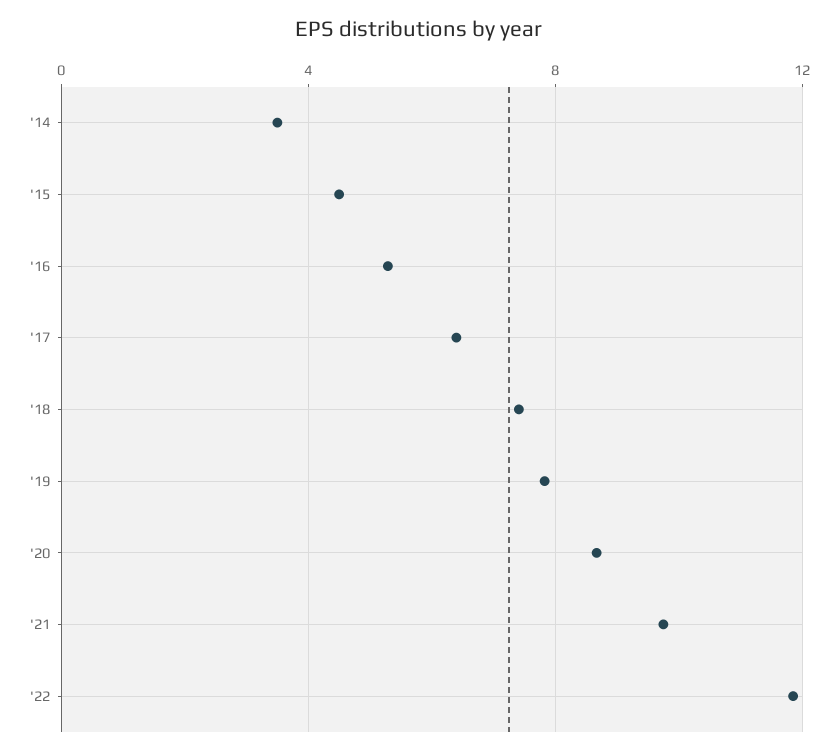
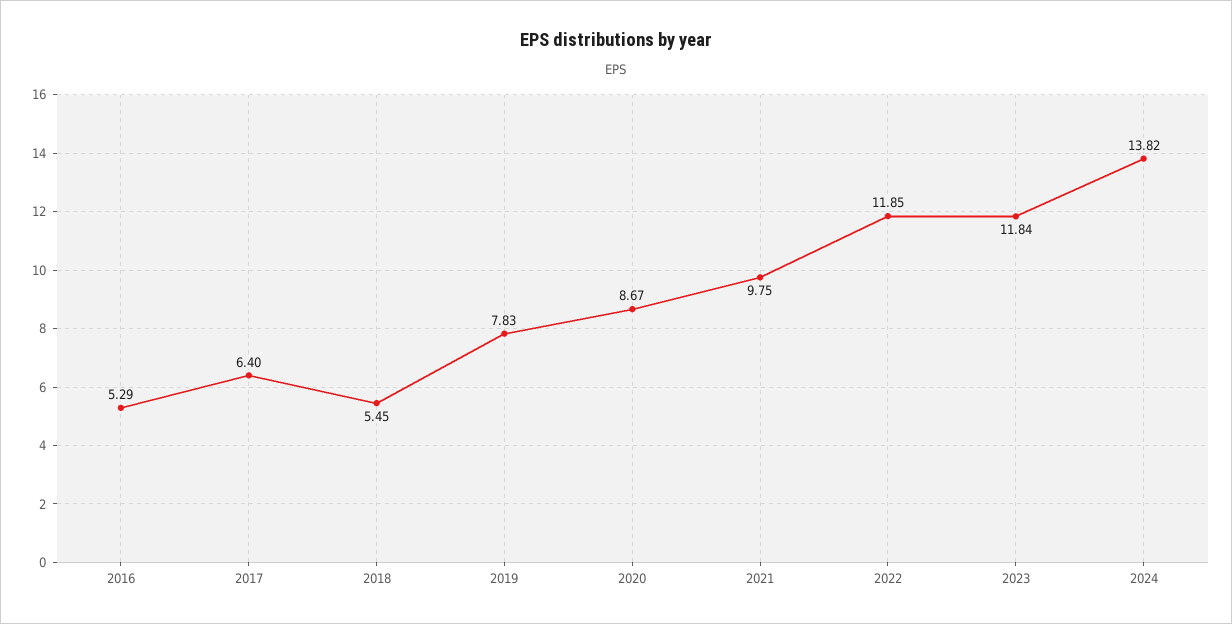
'14: 3.5 -> none
'15: 4.5 -> none
'18: 7.5 -> 5.45
2023: none -> 11.84
2024: none -> 13.82

